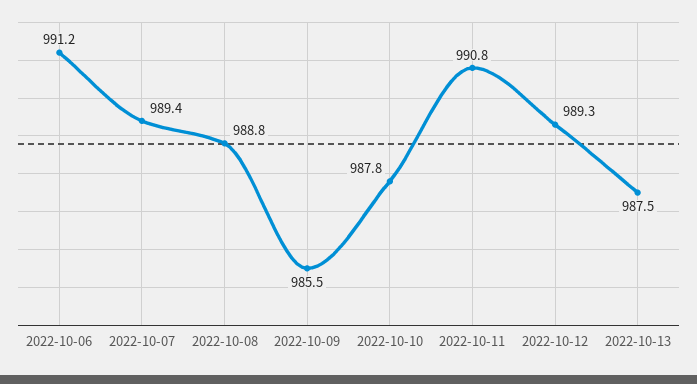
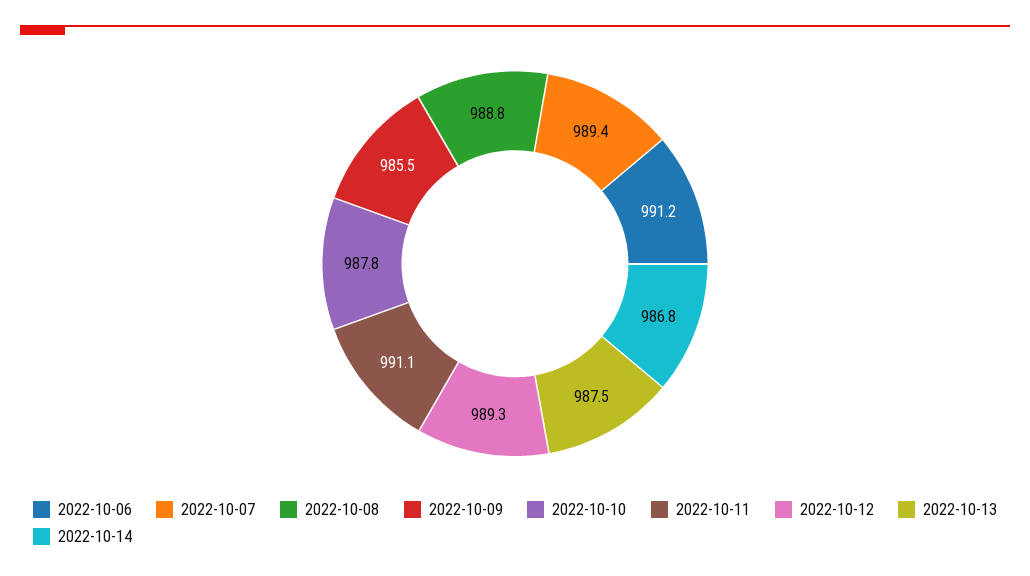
2022-10-11: 990.8 -> 991.1
2022-10-14: none -> 986.8

